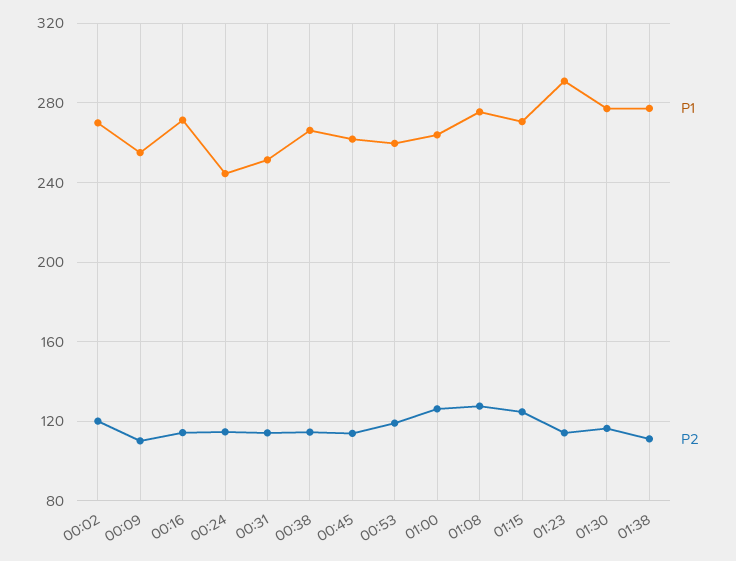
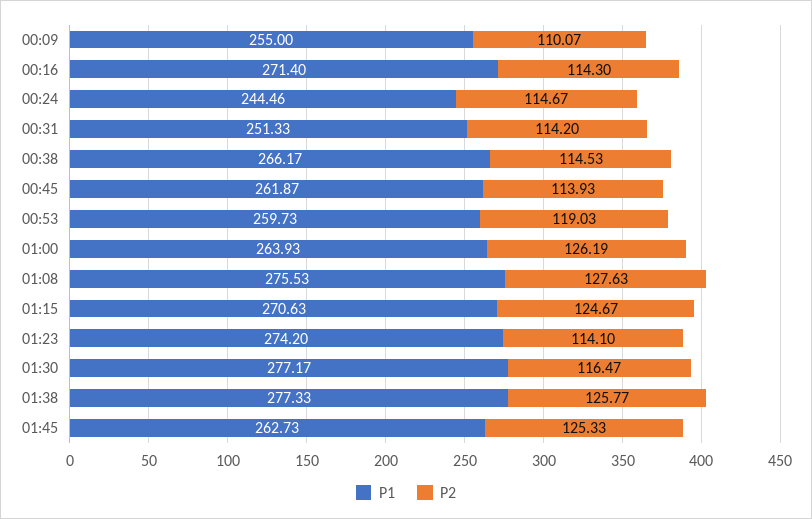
P1, 00:02: 270 -> none
P2, 00:02: 120 -> none
P1, 01:23: 290 -> 274.2
P2, 01:38: 110 -> 125.77
P1, 01:45: none -> 262.73
P2, 01:45: none -> 125.33

